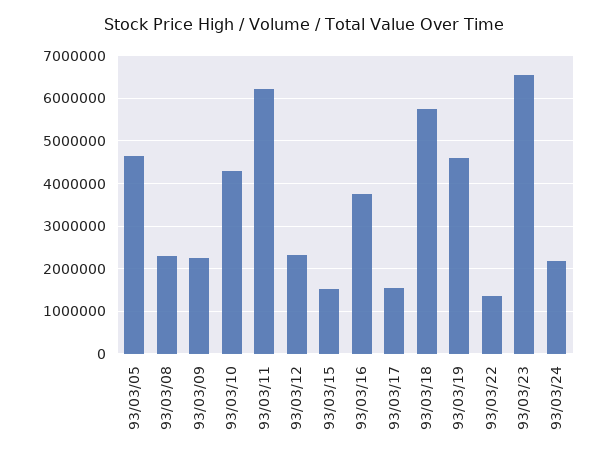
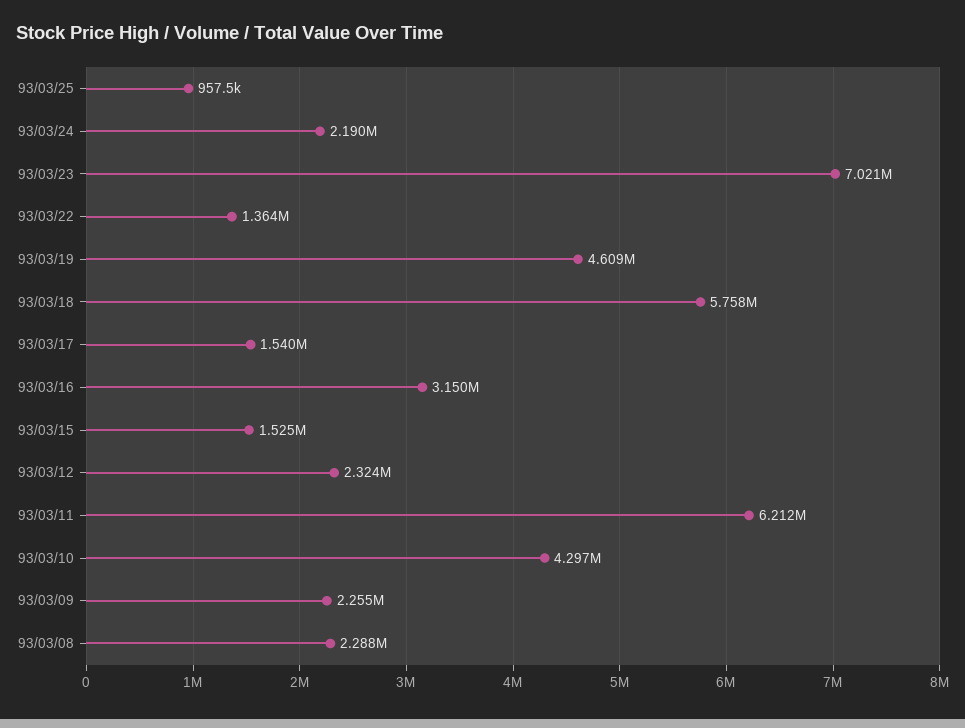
93/03/05: 4600000 -> none
93/03/16: 3800000 -> 3150000
93/03/23: 6600000 -> 7021000
93/03/25: none -> 957500

